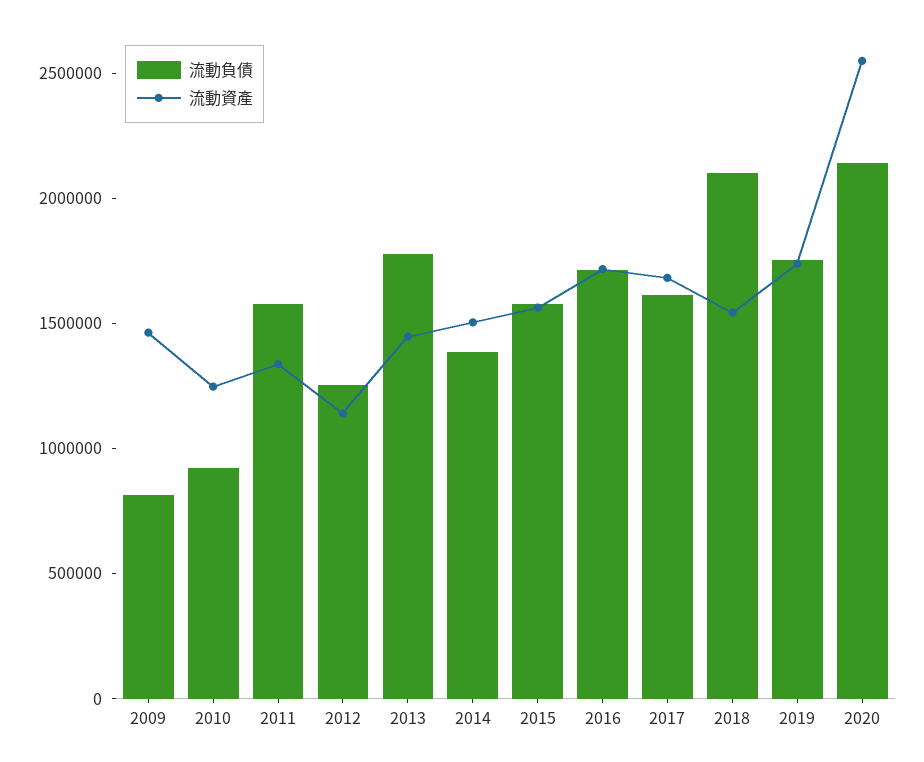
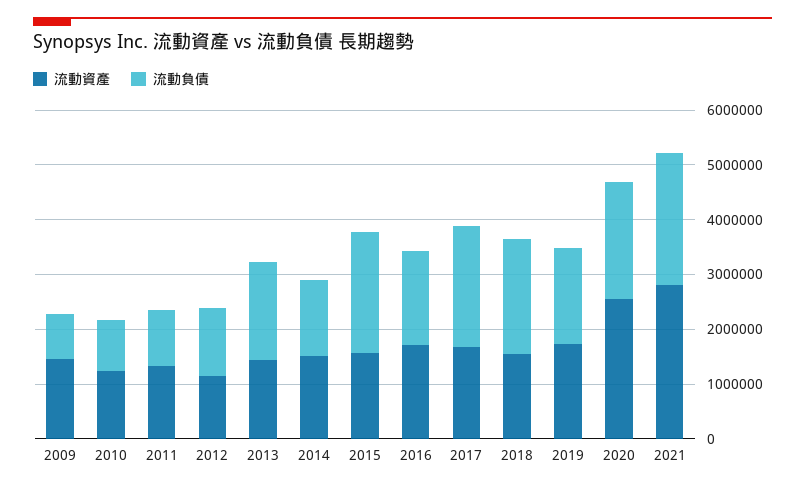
流動負債, 2011: 1600000 -> 1000000
流動負債, 2015: 1600000 -> 2200000
流動負債, 2017: 1600000 -> 2200000
流動資產, 2021: none -> 2800000
流動負債, 2021: none -> 2400000

